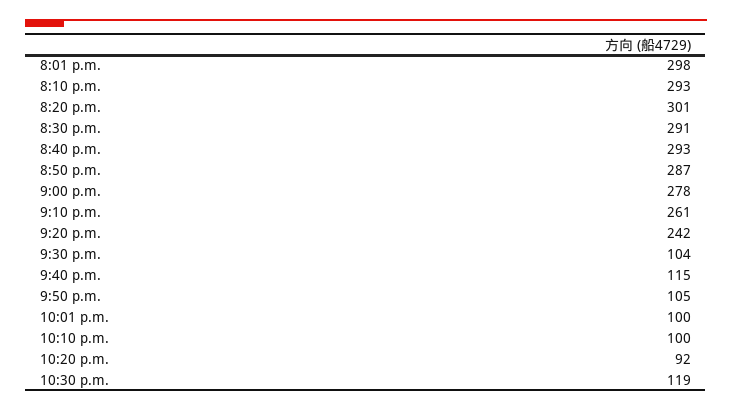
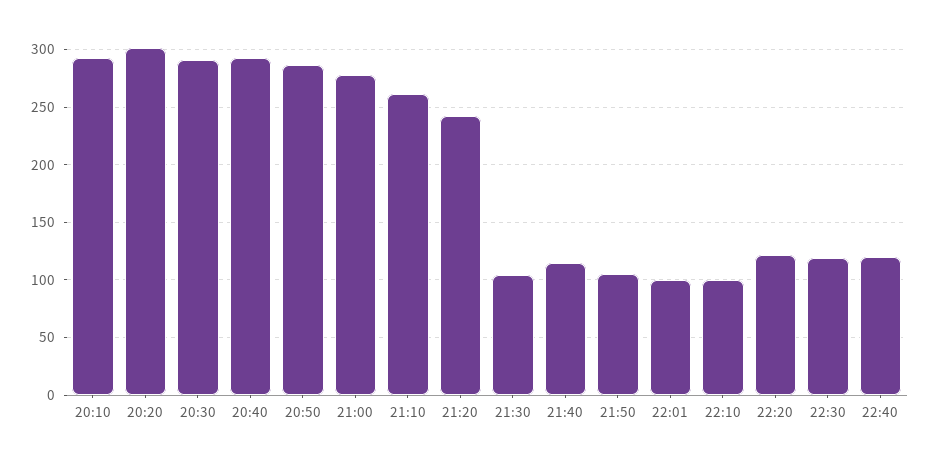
8:01 p.m.: 298 -> none
10:20 p.m.: 92 -> 120
22:40: none -> 120

